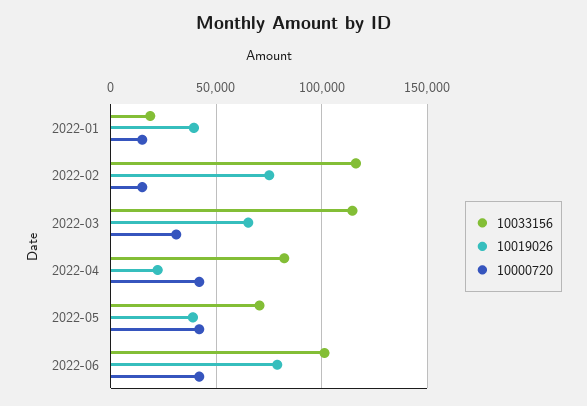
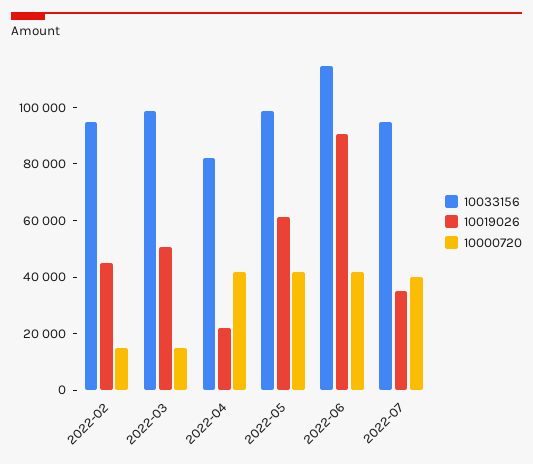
10033156, 2022-01: 20000 -> none
10019026, 2022-01: 40000 -> none
10000720, 2022-01: 15000 -> none
10033156, 2022-02: 115000 -> 95000
10019026, 2022-02: 75000 -> 45000
10033156, 2022-03: 115000 -> 100000
10019026, 2022-03: 65000 -> 50000
10000720, 2022-03: 30000 -> 15000
10033156, 2022-05: 70000 -> 100000
10019026, 2022-05: 40000 -> 60000
10033156, 2022-06: 100000 -> 115000
10019026, 2022-06: 80000 -> 90000
10033156, 2022-07: none -> 95000
10019026, 2022-07: none -> 35000
10000720, 2022-07: none -> 40000

